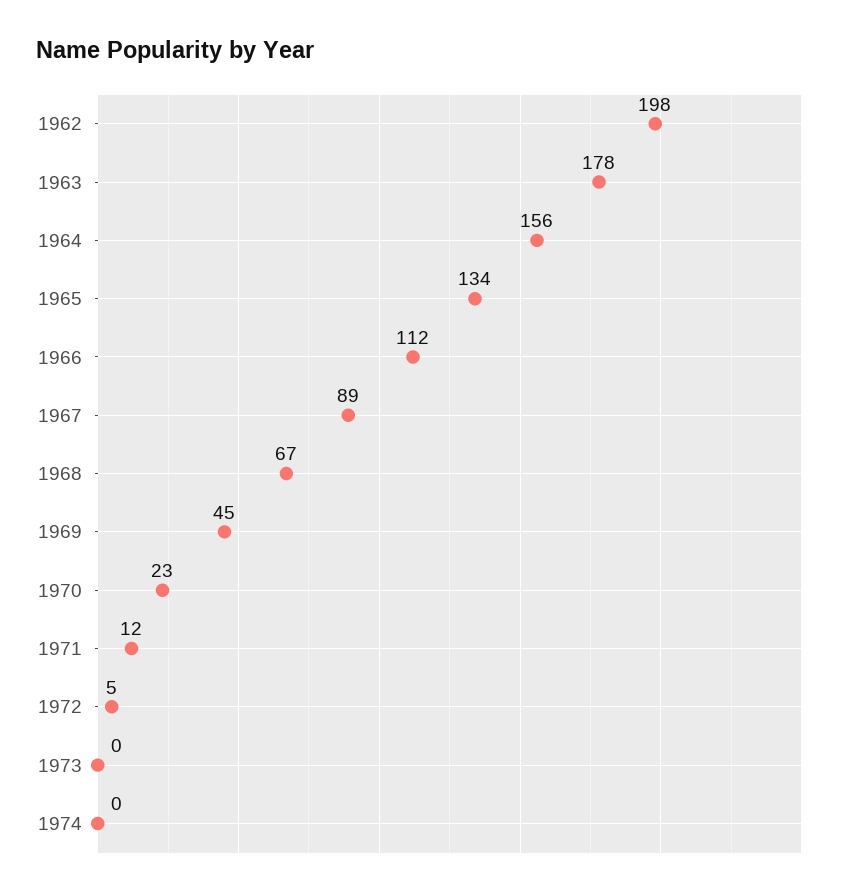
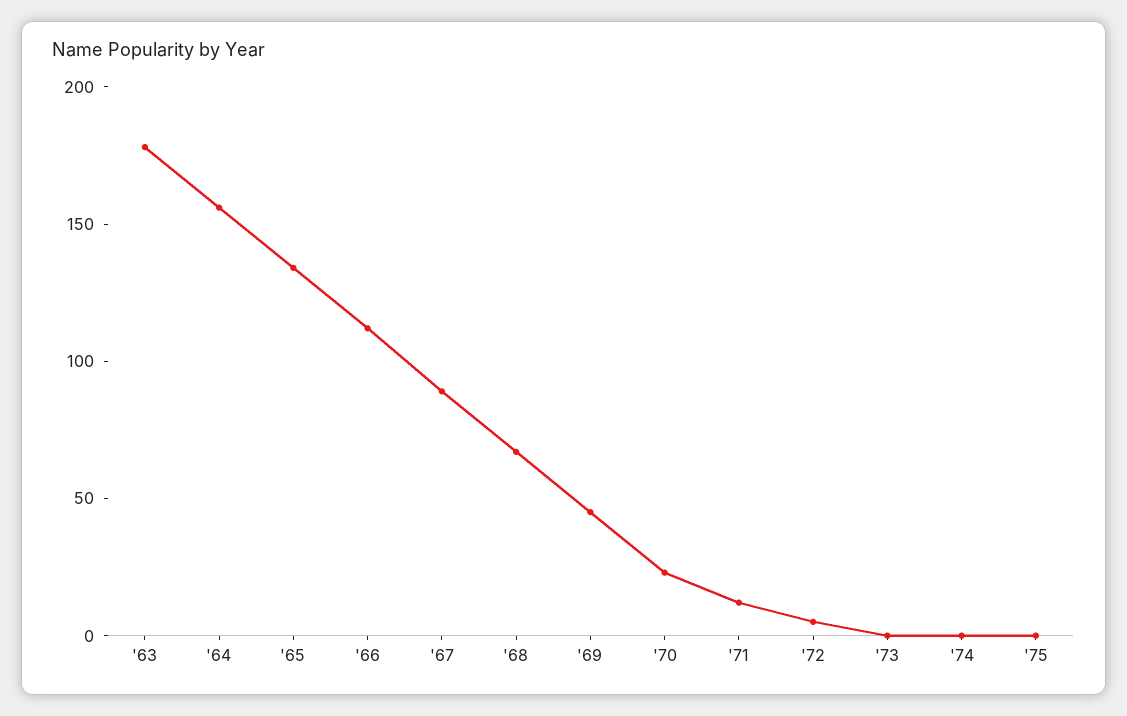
1962: 198 -> none
'75: none -> 0

